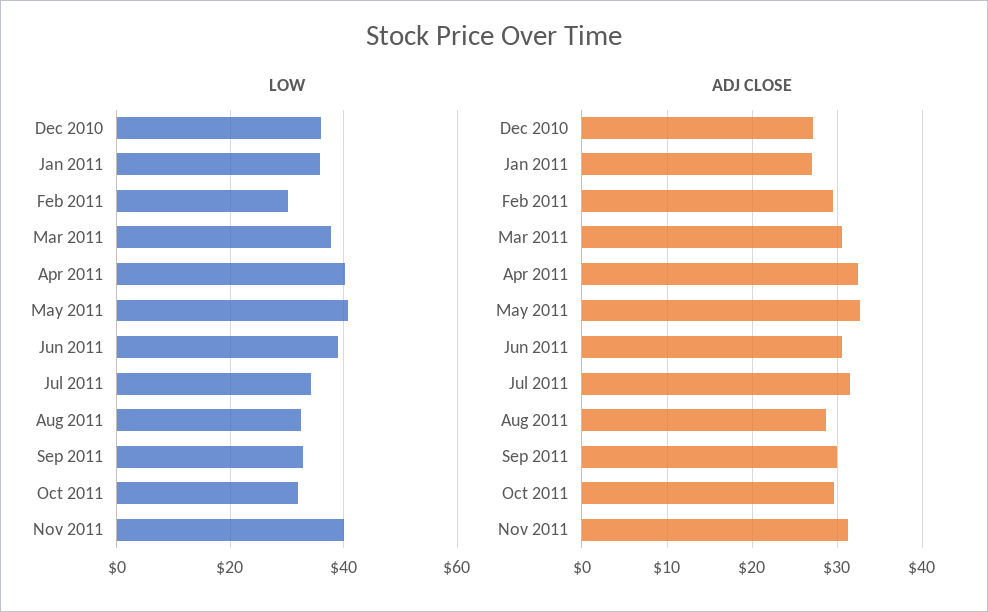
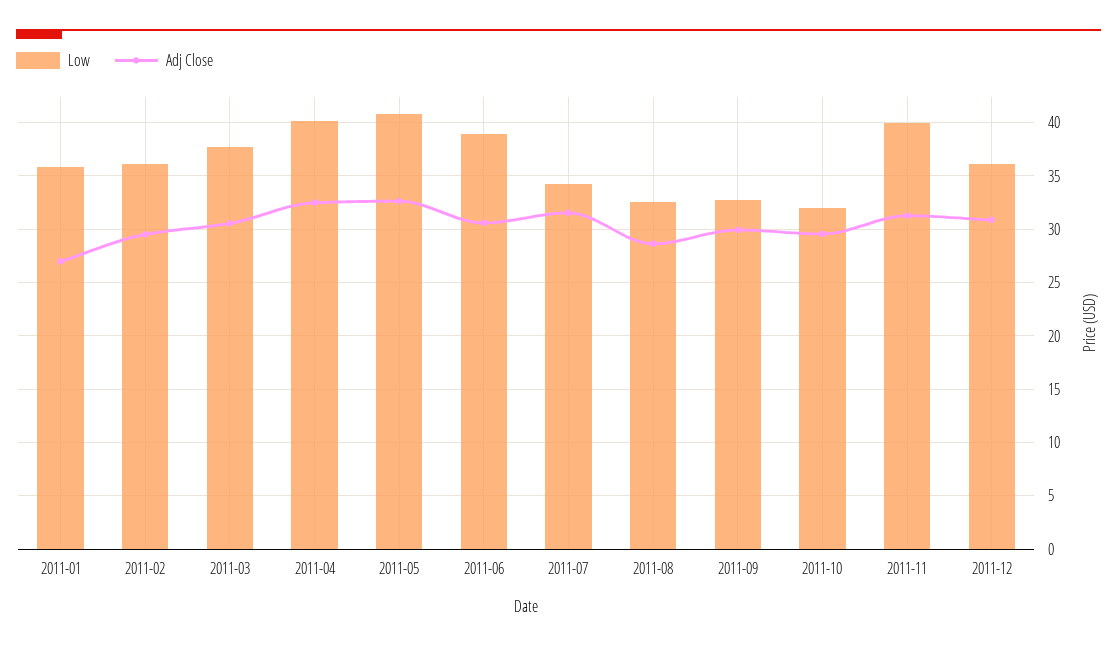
LOW, Dec 2010: 36 -> none
LOW, Feb 2011: 30 -> 36
ADJ CLOSE, Dec 2010: 27 -> none
LOW, 2011-12: none -> 36
ADJ CLOSE, 2011-12: none -> 31

